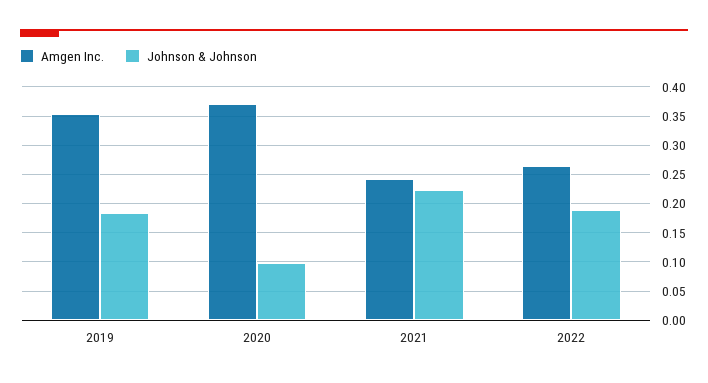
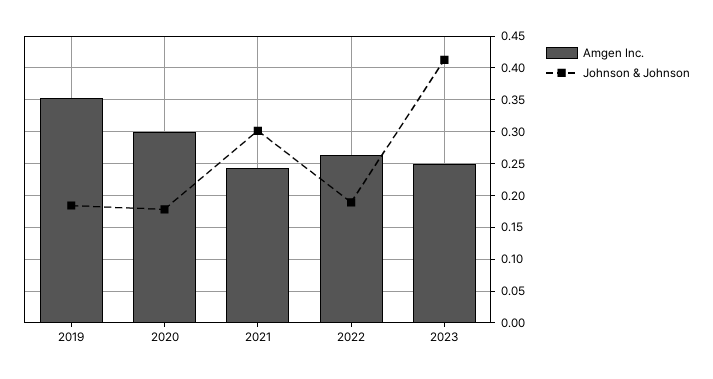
Amgen Inc., 2020: 0.375 -> 0.3
Johnson & Johnson, 2020: 0.1 -> 0.18
Johnson & Johnson, 2021: 0.225 -> 0.3
Amgen Inc., 2023: none -> 0.25
Johnson & Johnson, 2023: none -> 0.41

